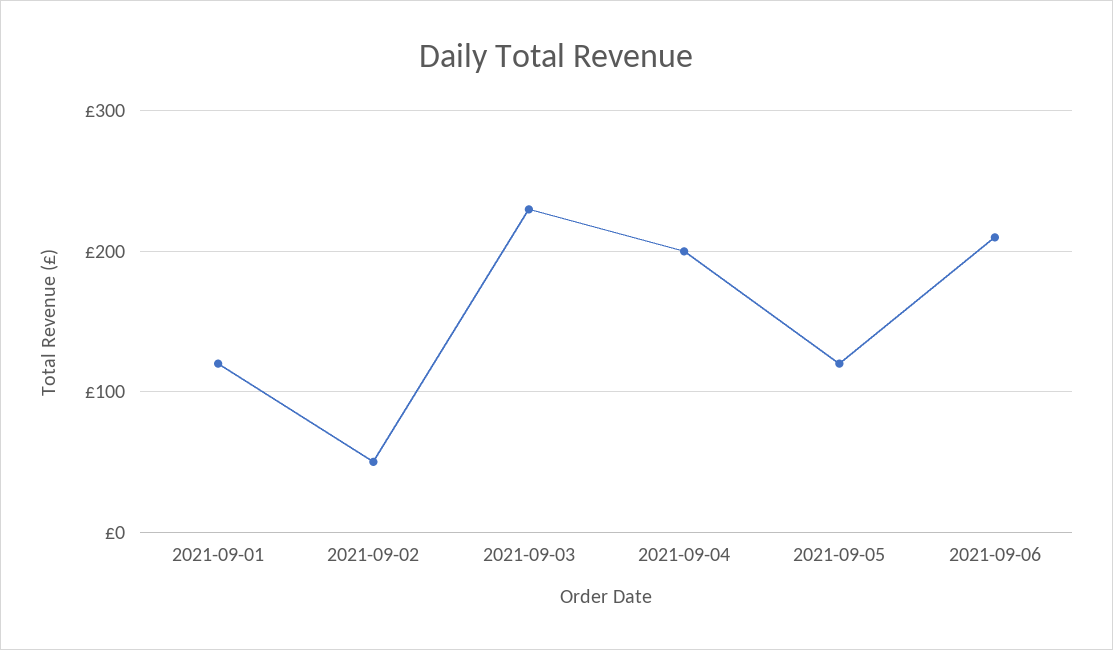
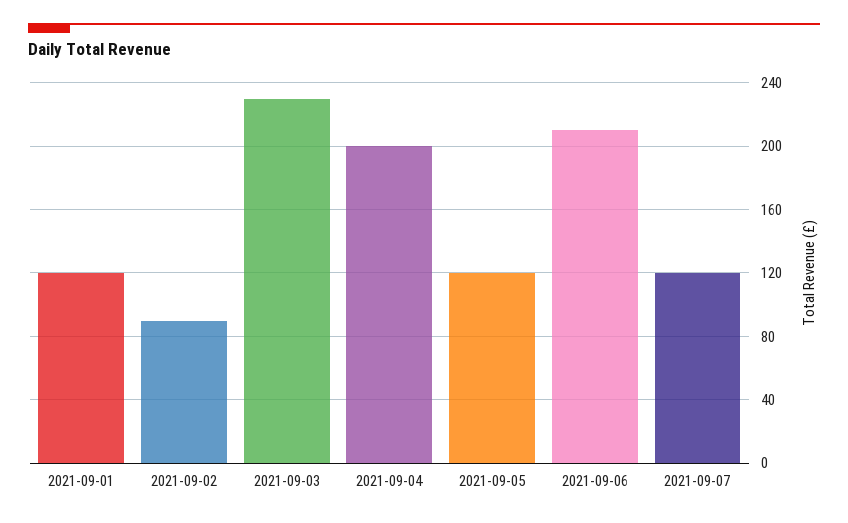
2021-09-02: 50 -> 90
2021-09-07: none -> 120

